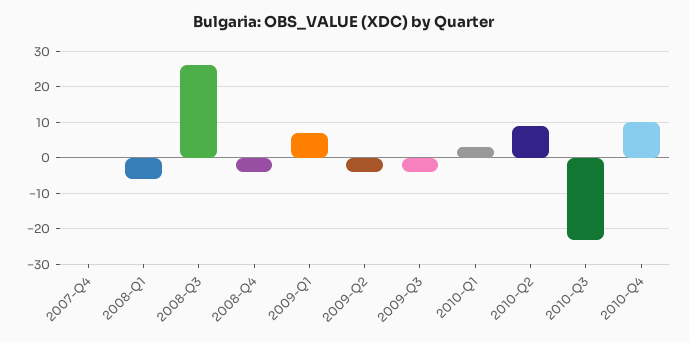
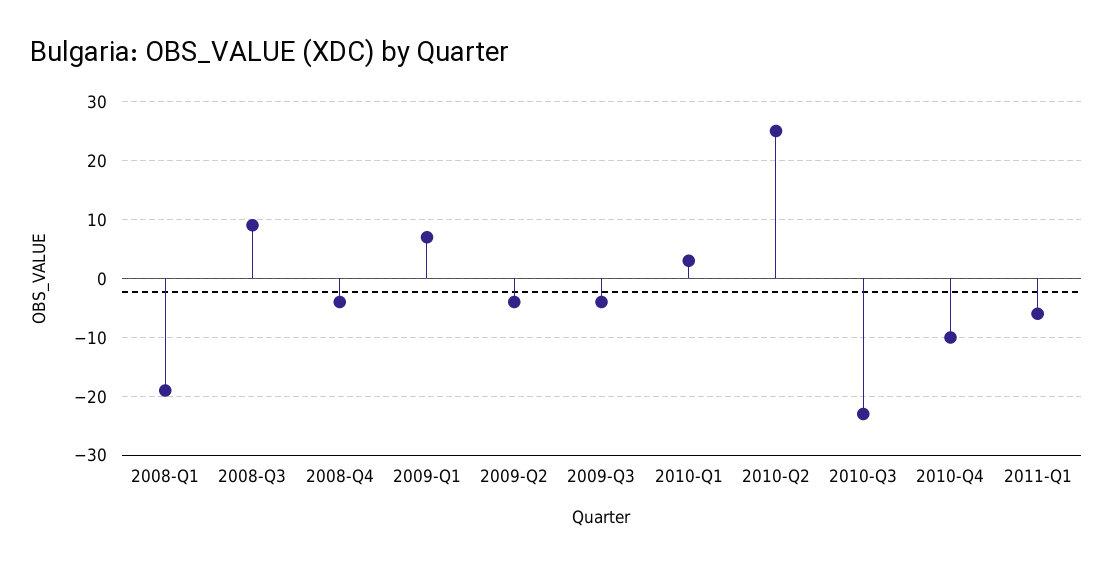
2007-Q4: 0 -> none
2008-Q1: -5 -> -20
2008-Q3: 25 -> 10
2010-Q2: 10 -> 25
2010-Q4: 10 -> -10
2011-Q1: none -> -5

